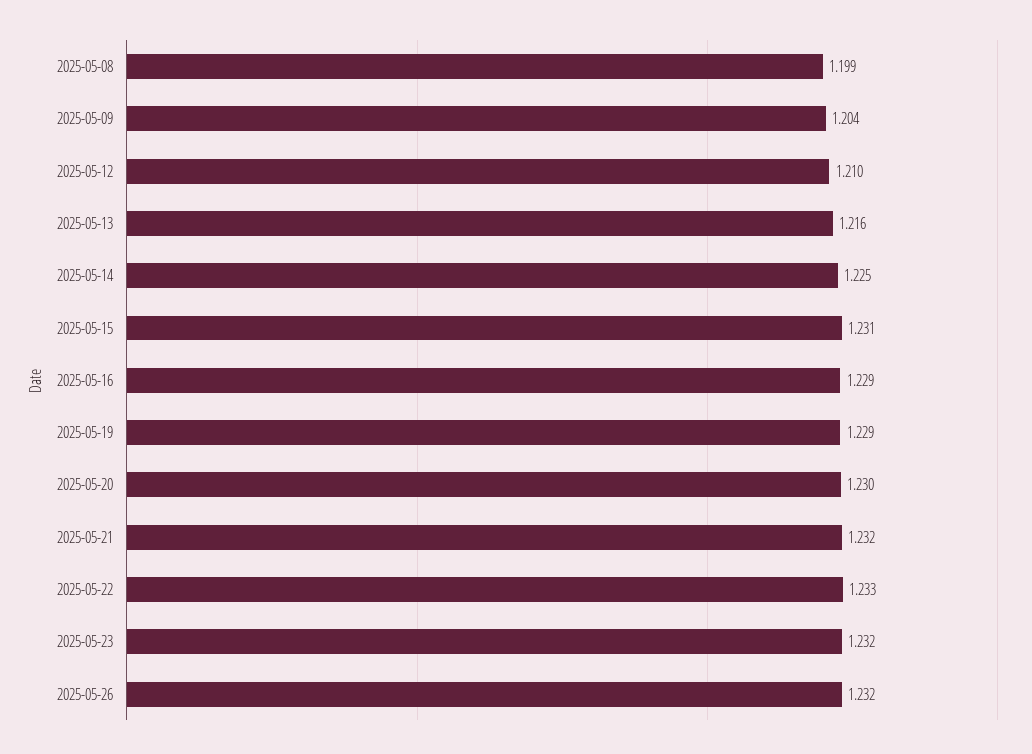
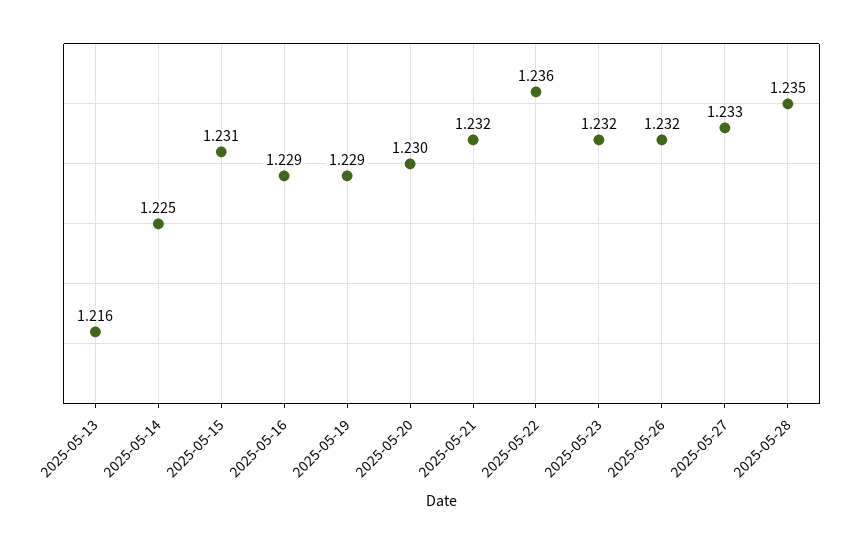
2025-05-08: 1.199 -> none
2025-05-09: 1.204 -> none
2025-05-12: 1.21 -> none
2025-05-22: 1.233 -> 1.236
2025-05-27: none -> 1.233
2025-05-28: none -> 1.235

